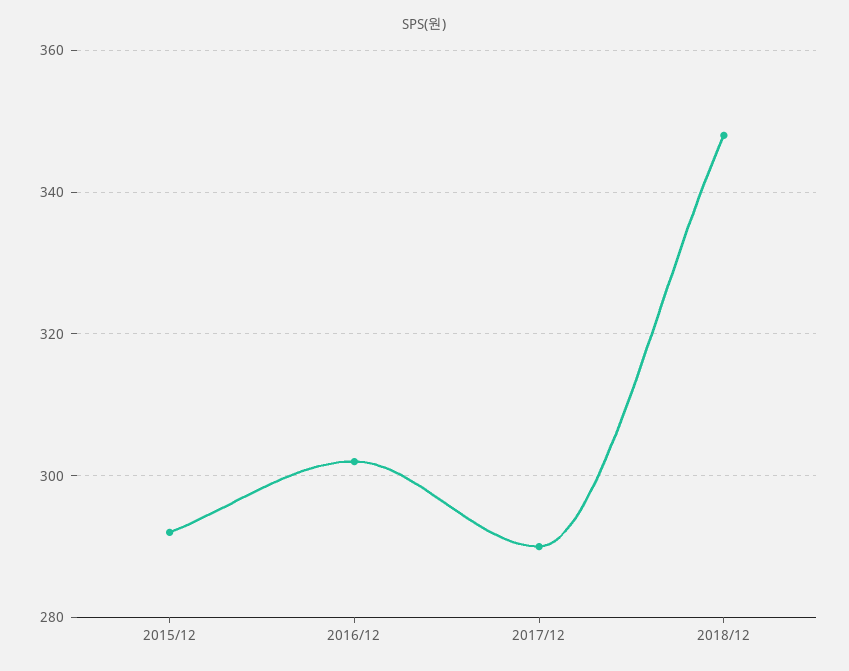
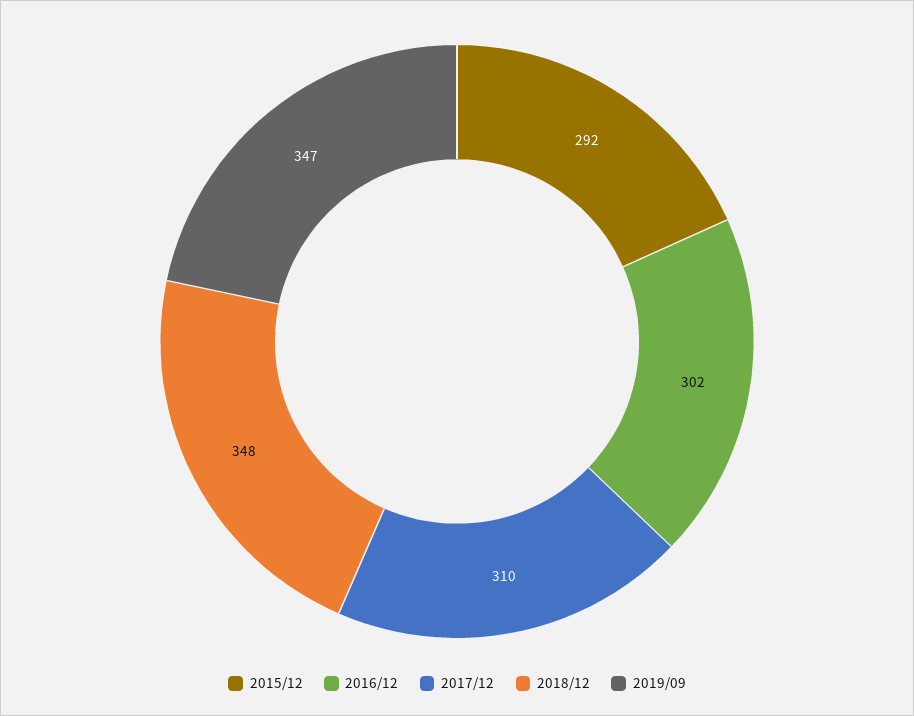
2017/12: 290 -> 310
2019/09: none -> 347

